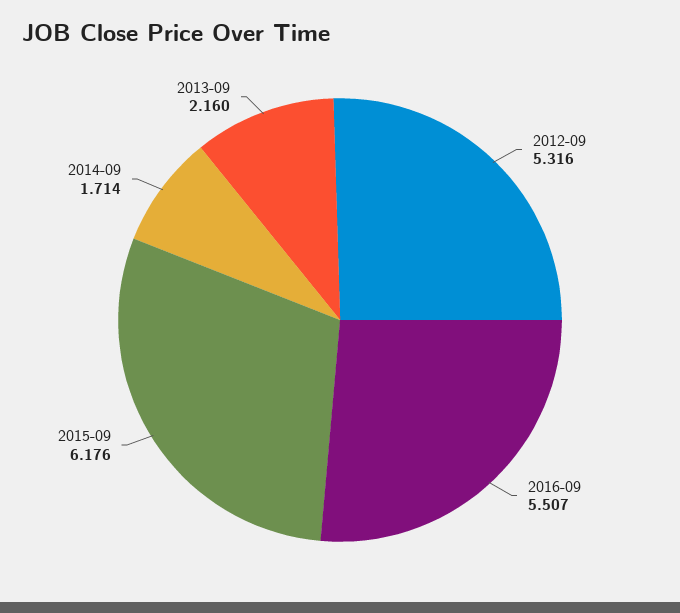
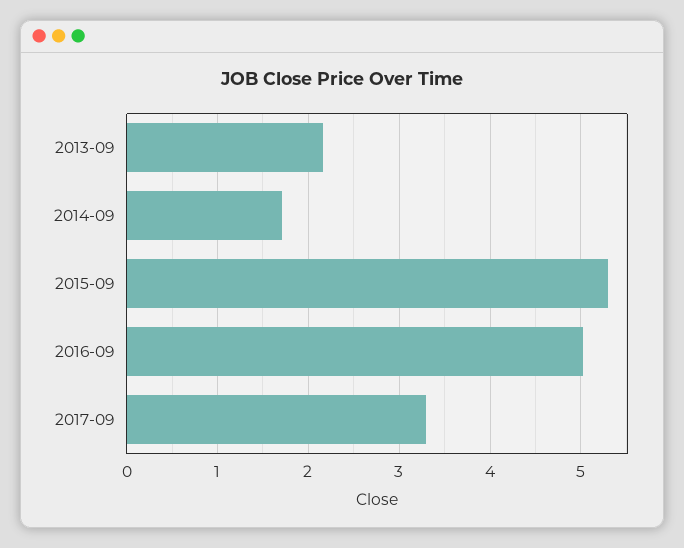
2012-09: 5.316 -> none
2016-09: 5.507 -> 5
2015-09: 6.176 -> 5.3
2017-09: none -> 3.3

